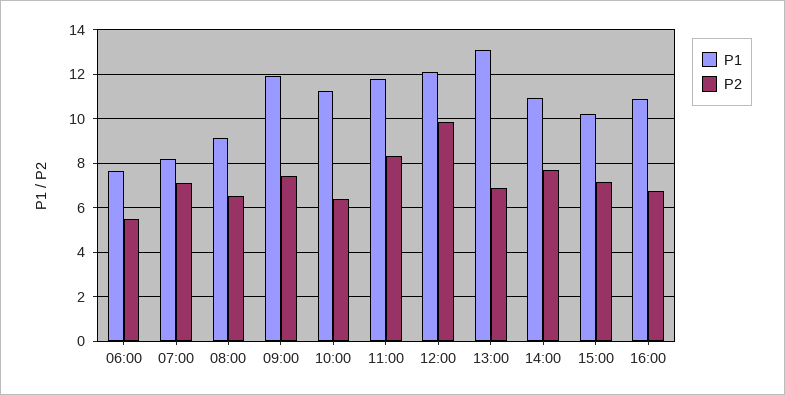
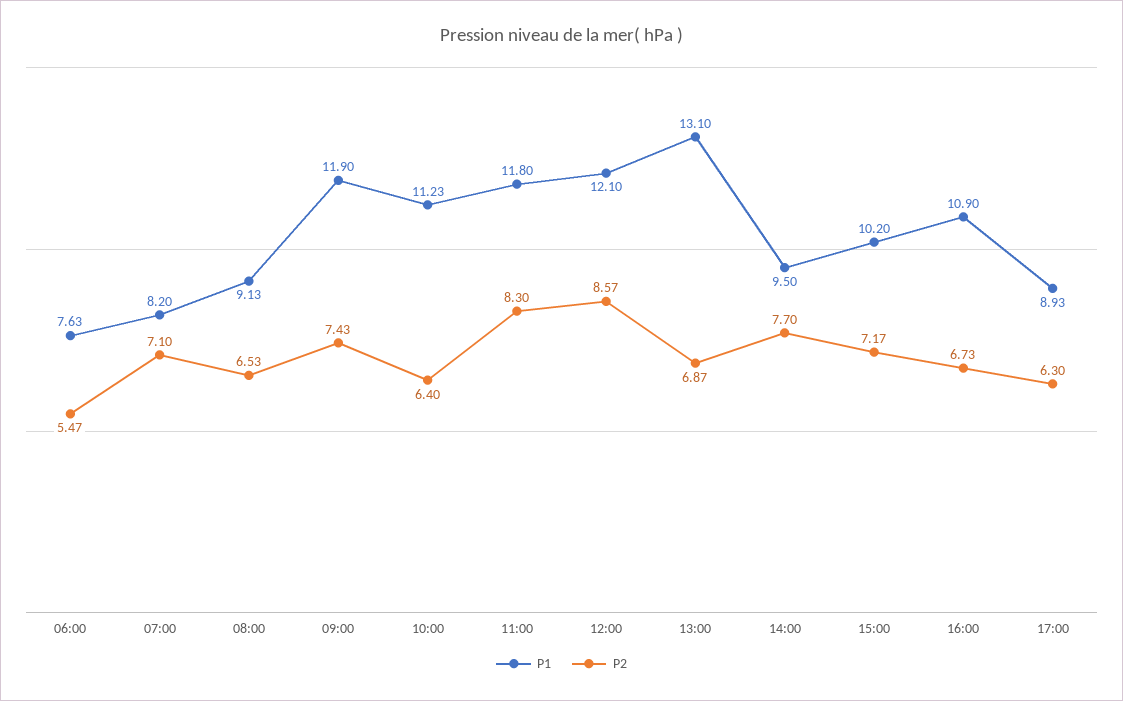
P2, 12:00: 10 -> 8.57
P1, 14:00: 11 -> 9.5
P1, 17:00: none -> 8.93
P2, 17:00: none -> 6.3

